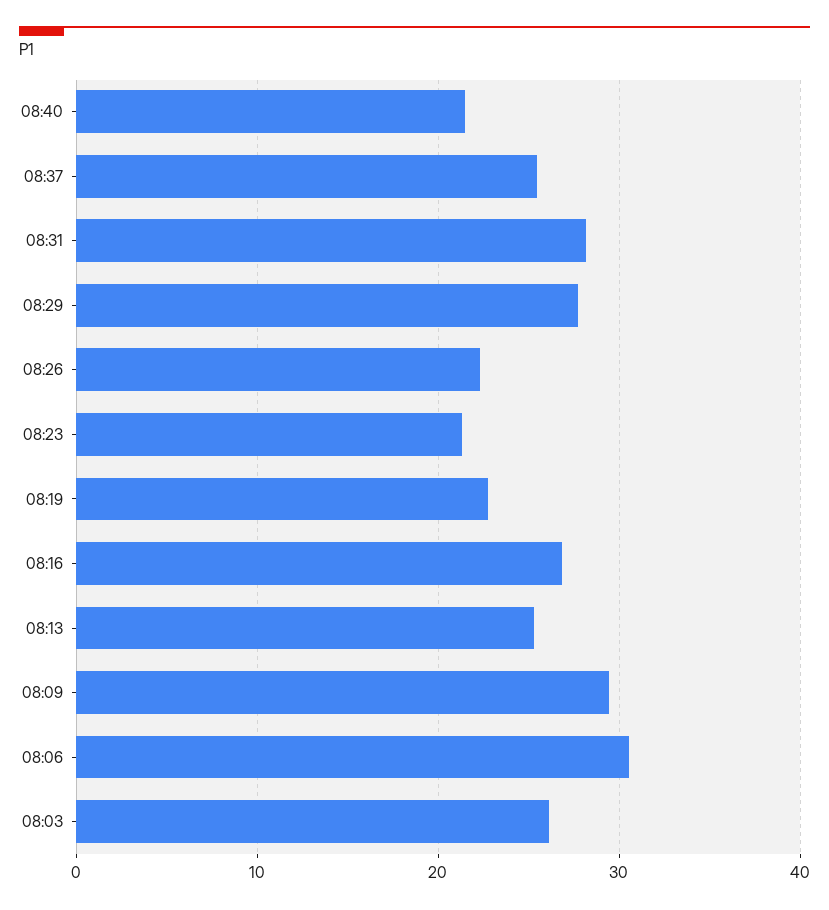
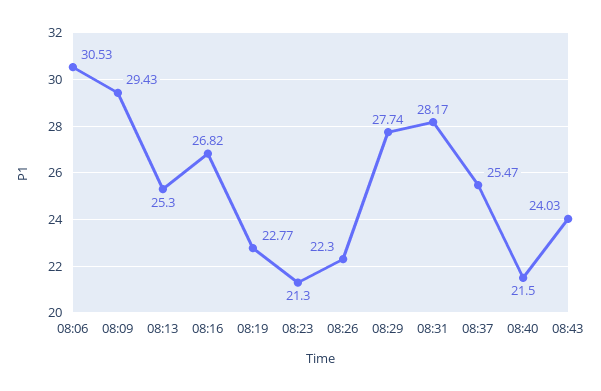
08:03: 26 -> none
08:43: none -> 24.03

